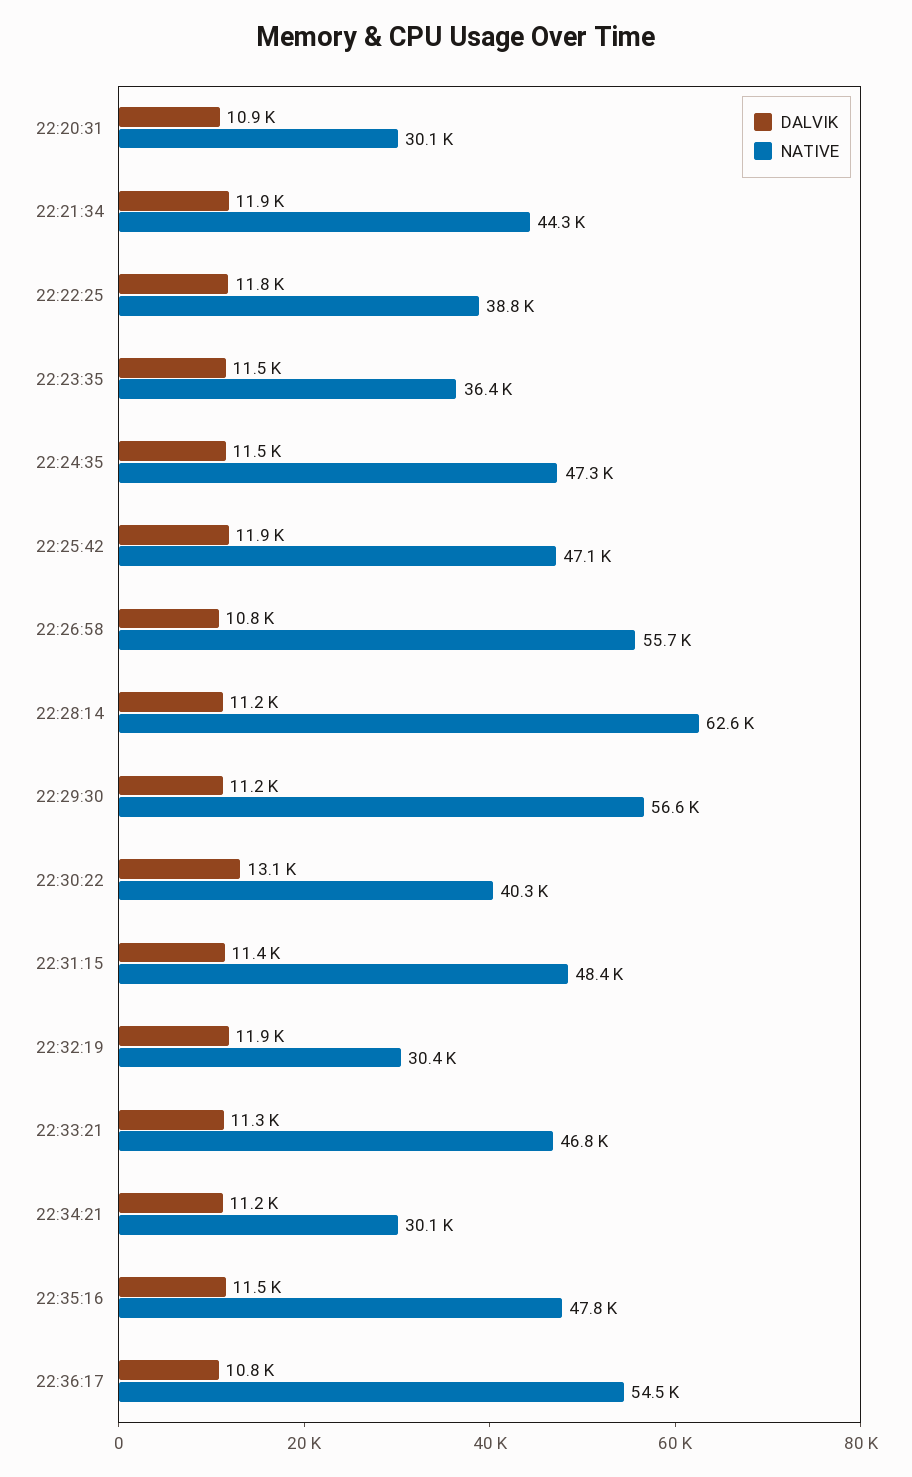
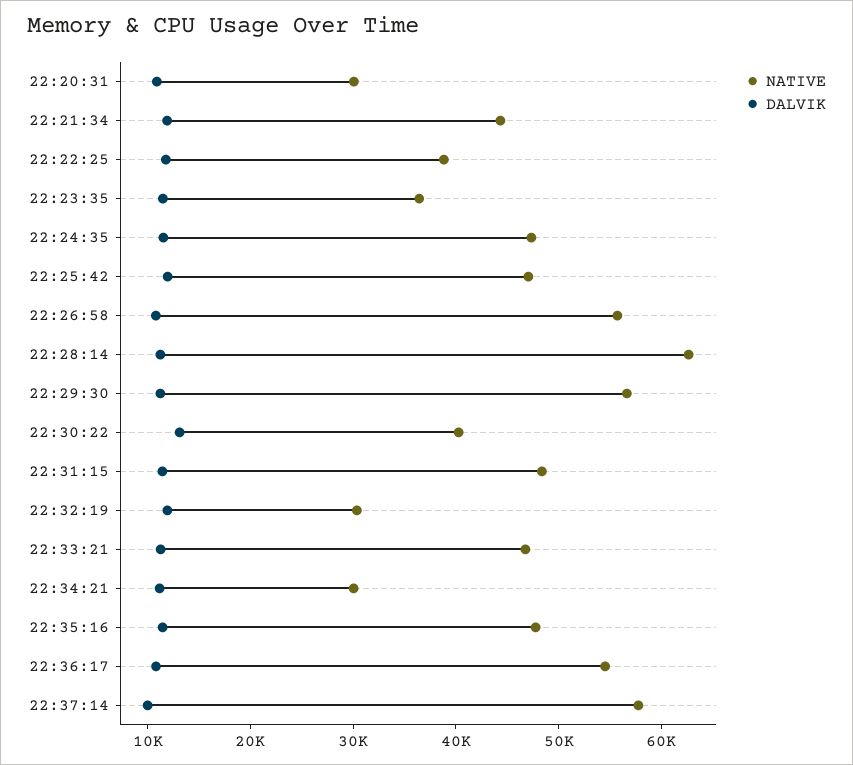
NATIVE, 22:37:14: none -> 58000
DALVIK, 22:37:14: none -> 10000

